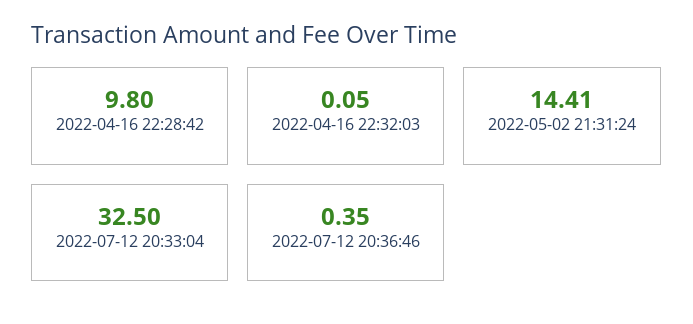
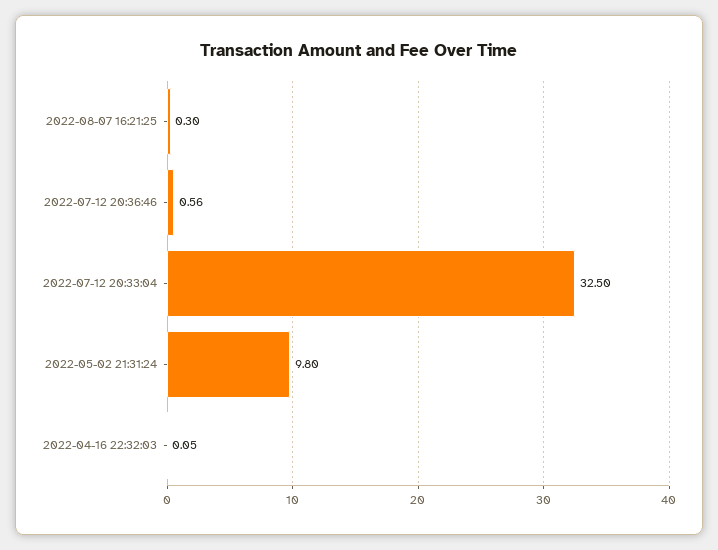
2022-04-16 22:28:42: 9.8 -> none
2022-05-02 21:31:24: 14.41 -> 9.8
2022-07-12 20:36:46: 0.35 -> 0.56
2022-08-07 16:21:25: none -> 0.3

